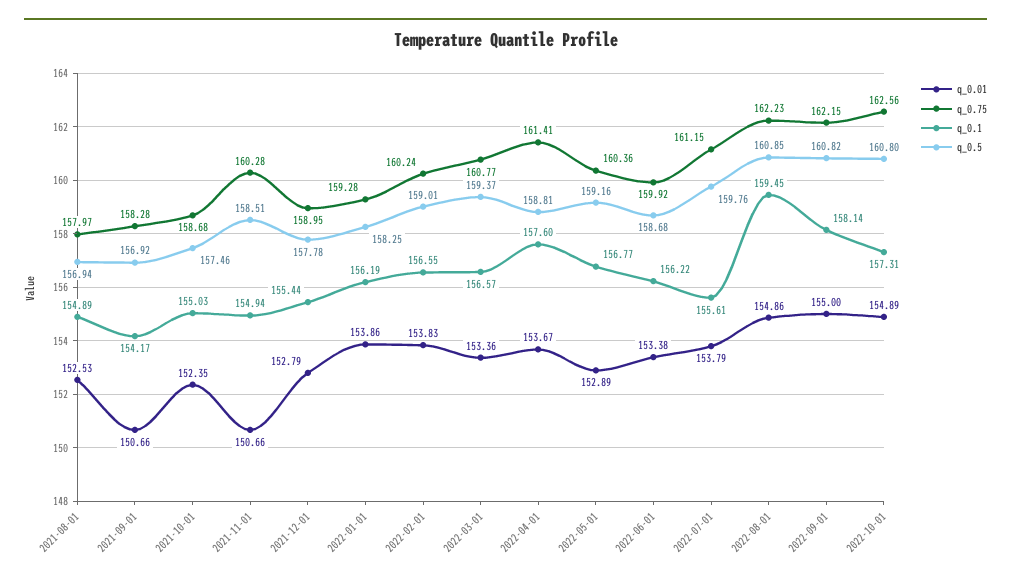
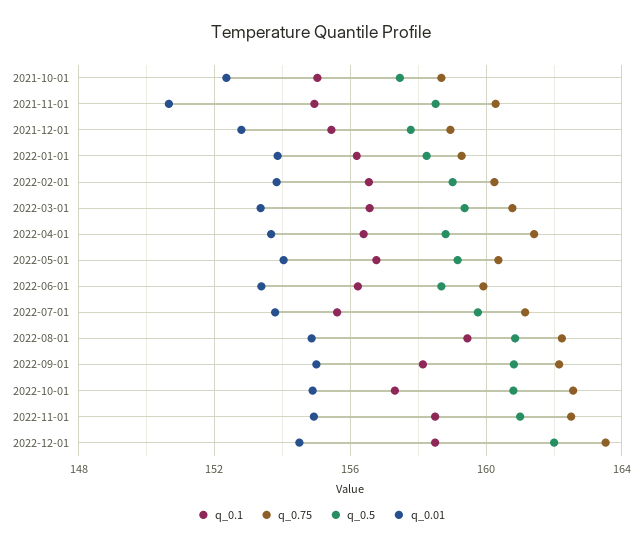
q_0.01, 2021-08-01: 152.53 -> none
q_0.75, 2021-08-01: 157.97 -> none
q_0.1, 2021-08-01: 154.89 -> none
q_0.5, 2021-08-01: 156.94 -> none
q_0.01, 2021-09-01: 150.66 -> none
q_0.75, 2021-09-01: 158.28 -> none
q_0.1, 2021-09-01: 154.17 -> none
q_0.5, 2021-09-01: 156.92 -> none
q_0.1, 2022-04-01: 157.6 -> 156.5
q_0.01, 2022-05-01: 152.89 -> 154
q_0.1, 2022-11-01: none -> 158.5
q_0.75, 2022-11-01: none -> 162.5
q_0.5, 2022-11-01: none -> 161
q_0.01, 2022-11-01: none -> 155
q_0.1, 2022-12-01: none -> 158.5
q_0.75, 2022-12-01: none -> 163.5
q_0.5, 2022-12-01: none -> 162
q_0.01, 2022-12-01: none -> 154.5

